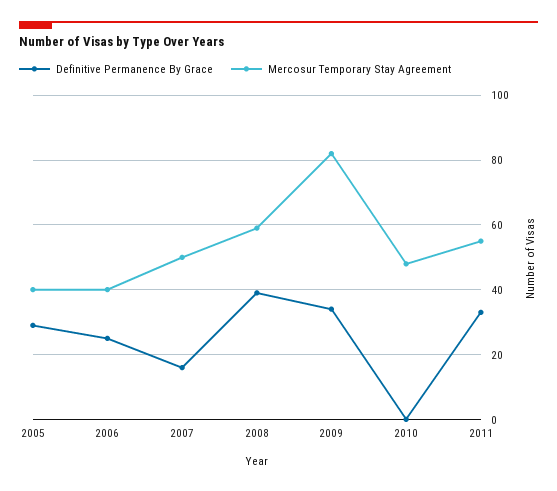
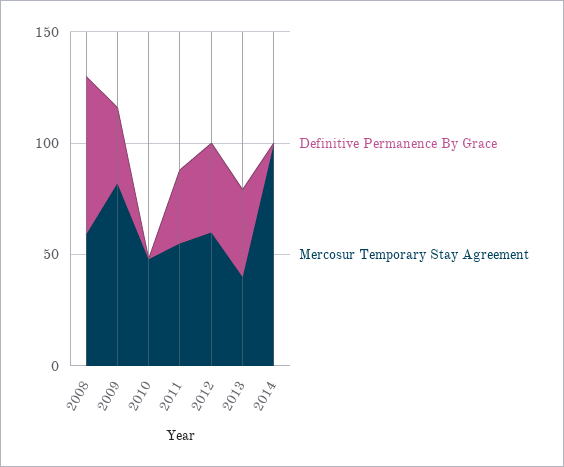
Definitive Permanence By Grace, 2005: 30 -> none
Mercosur Temporary Stay Agreement, 2005: 40 -> none
Definitive Permanence By Grace, 2006: 25 -> none
Mercosur Temporary Stay Agreement, 2006: 40 -> none
Definitive Permanence By Grace, 2007: 15 -> none
Mercosur Temporary Stay Agreement, 2007: 50 -> none
Definitive Permanence By Grace, 2008: 40 -> 70
Definitive Permanence By Grace, 2012: none -> 40
Mercosur Temporary Stay Agreement, 2012: none -> 60
Definitive Permanence By Grace, 2013: none -> 40
Mercosur Temporary Stay Agreement, 2013: none -> 40
Definitive Permanence By Grace, 2014: none -> 0
Mercosur Temporary Stay Agreement, 2014: none -> 100

